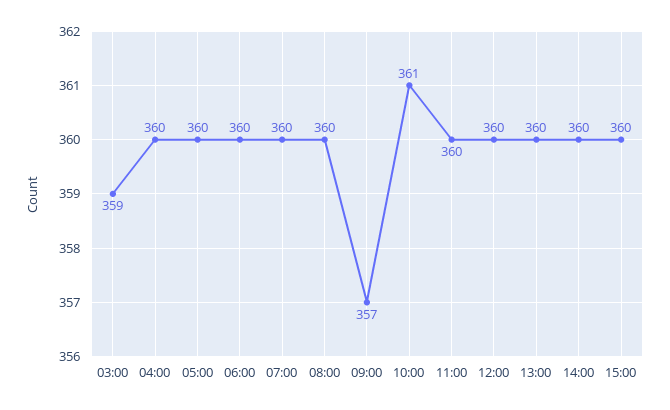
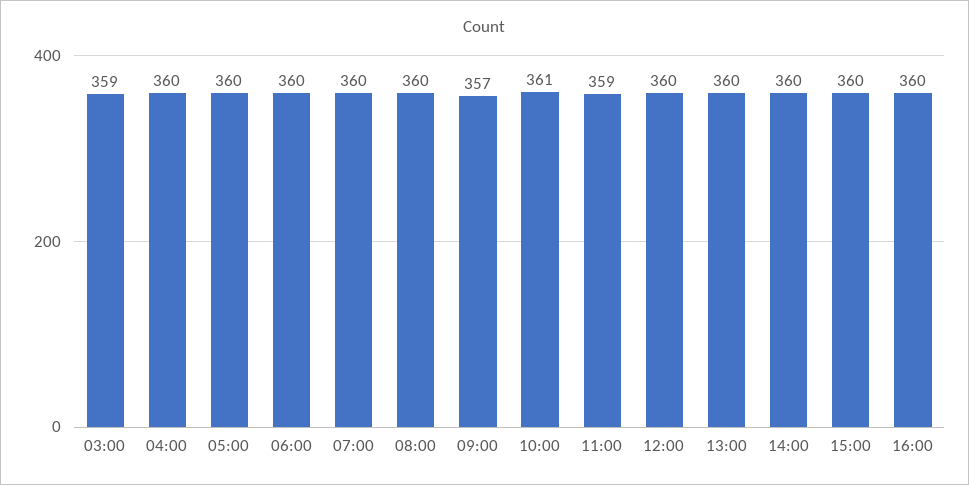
11:00: 360 -> 359
16:00: none -> 360

